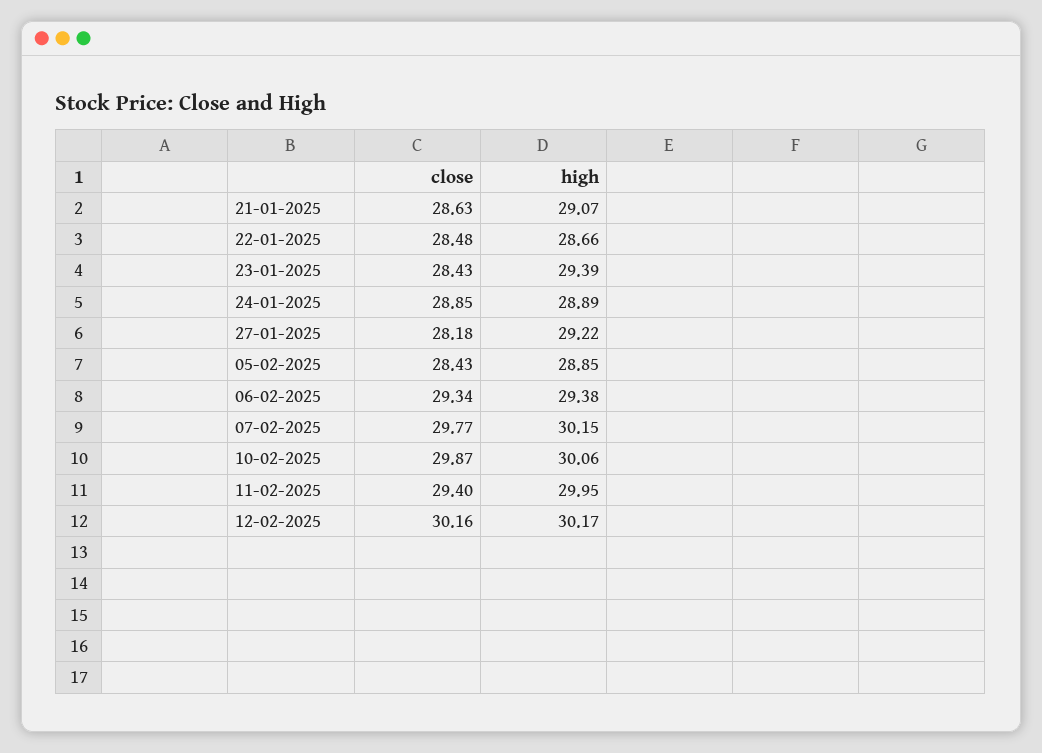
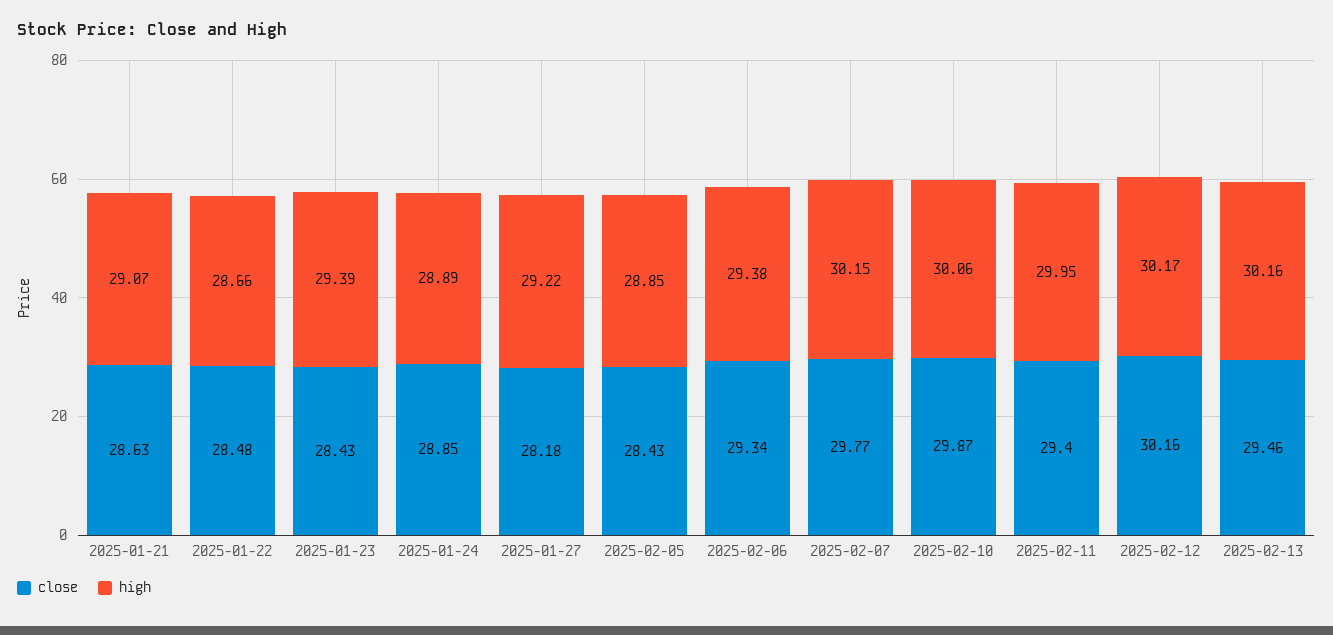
close, 2025-02-13: none -> 29.46
high, 2025-02-13: none -> 30.16

